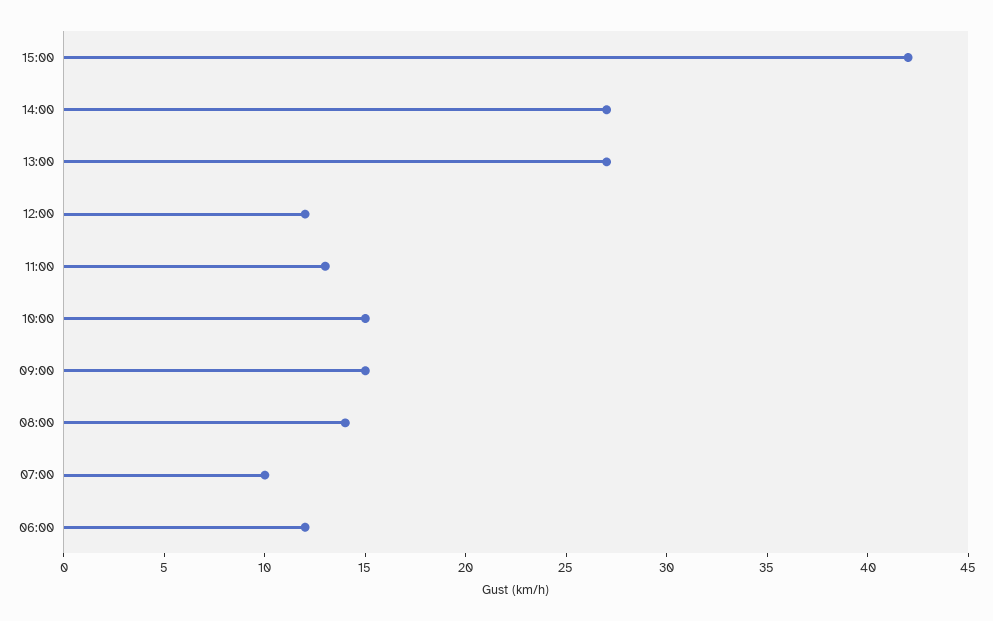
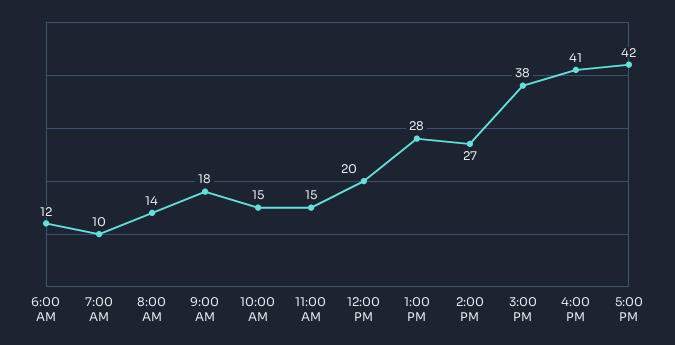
15:00: 42 -> 38
13:00: 27 -> 28
12:00: 12 -> 20
11:00: 13 -> 15
09:00: 15 -> 18
4:00 PM: none -> 41
5:00 PM: none -> 42

